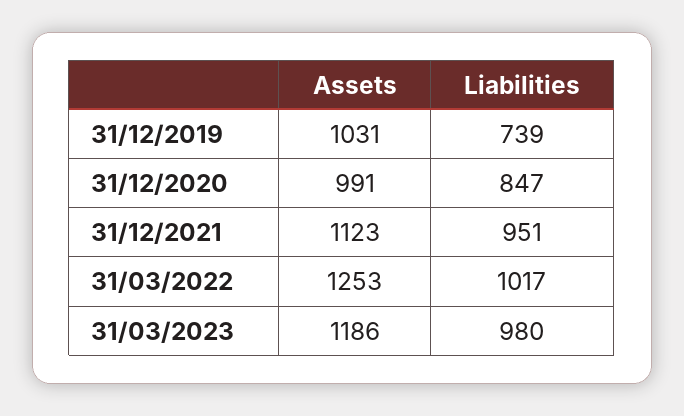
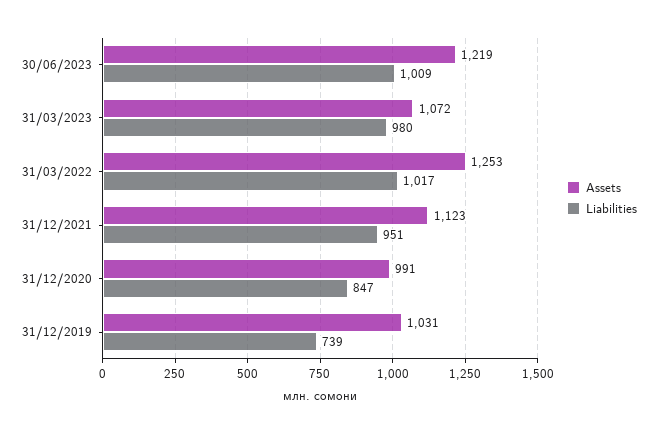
Assets, 31/03/2023: 1186 -> 1072
Assets, 30/06/2023: none -> 1219
Liabilities, 30/06/2023: none -> 1009

